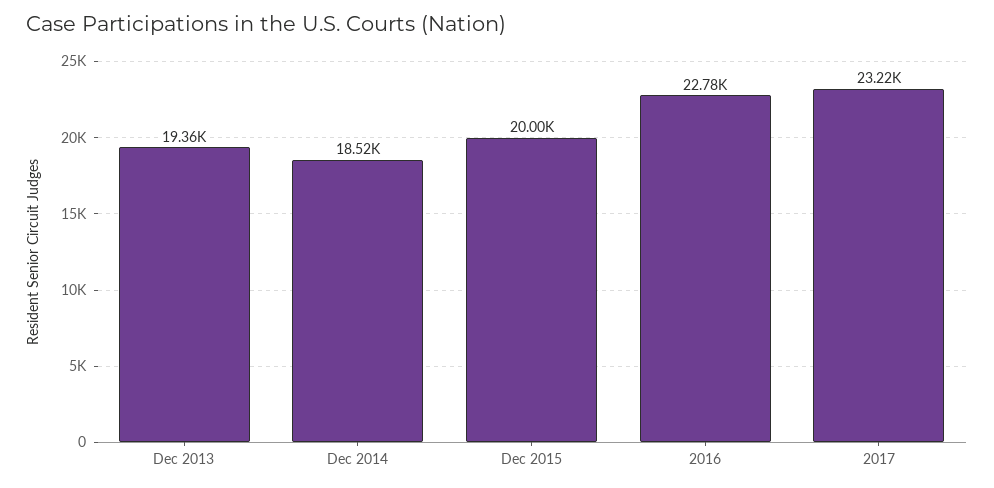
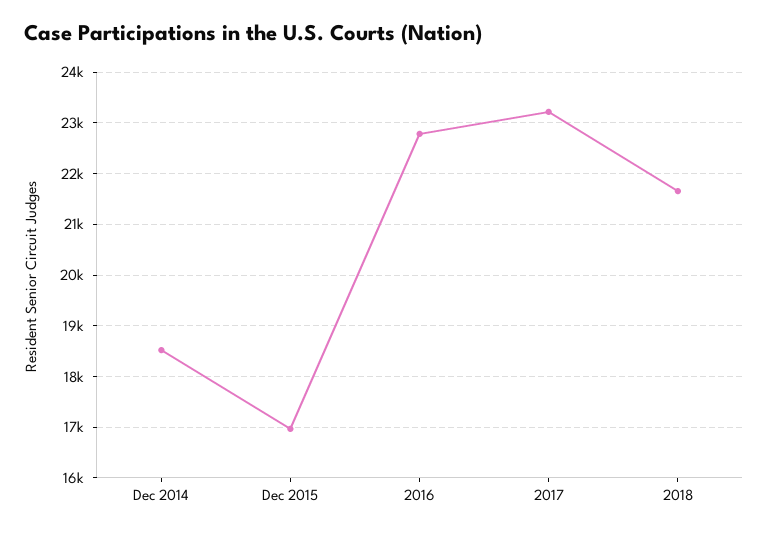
Dec 2013: 19360 -> none
Dec 2015: 20000 -> 17000
2018: none -> 21600

